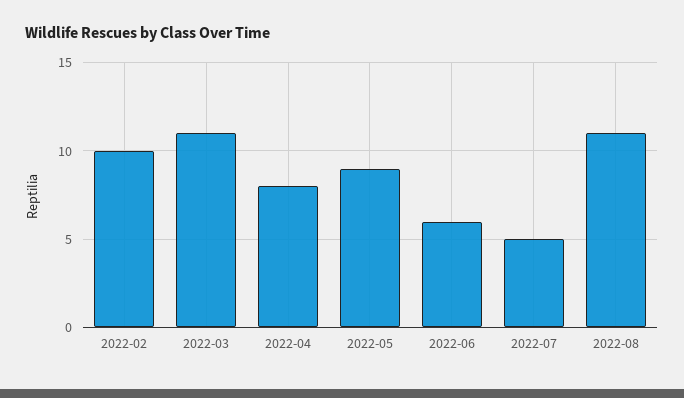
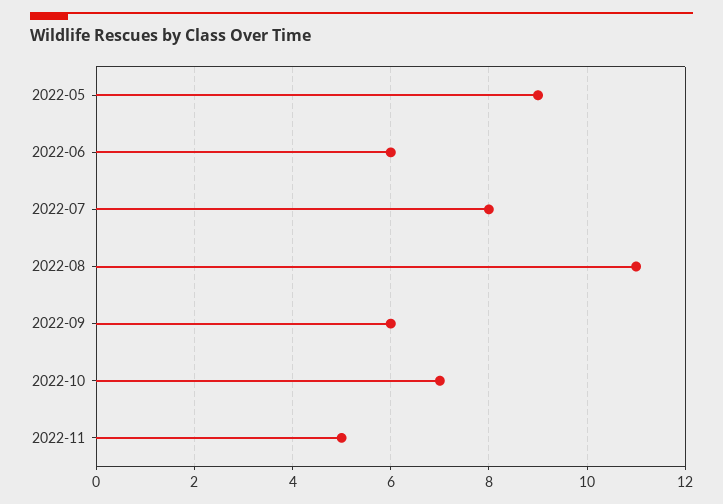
2022-02: 10 -> none
2022-03: 11 -> none
2022-04: 8 -> none
2022-07: 5 -> 8
2022-09: none -> 6
2022-10: none -> 7
2022-11: none -> 5

